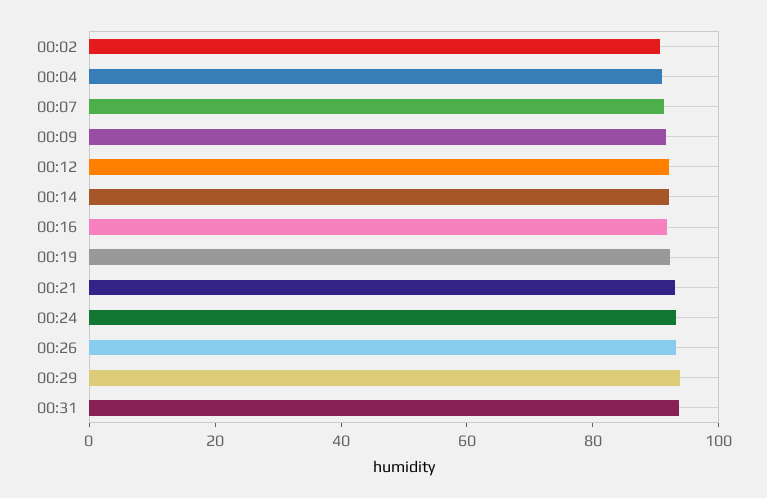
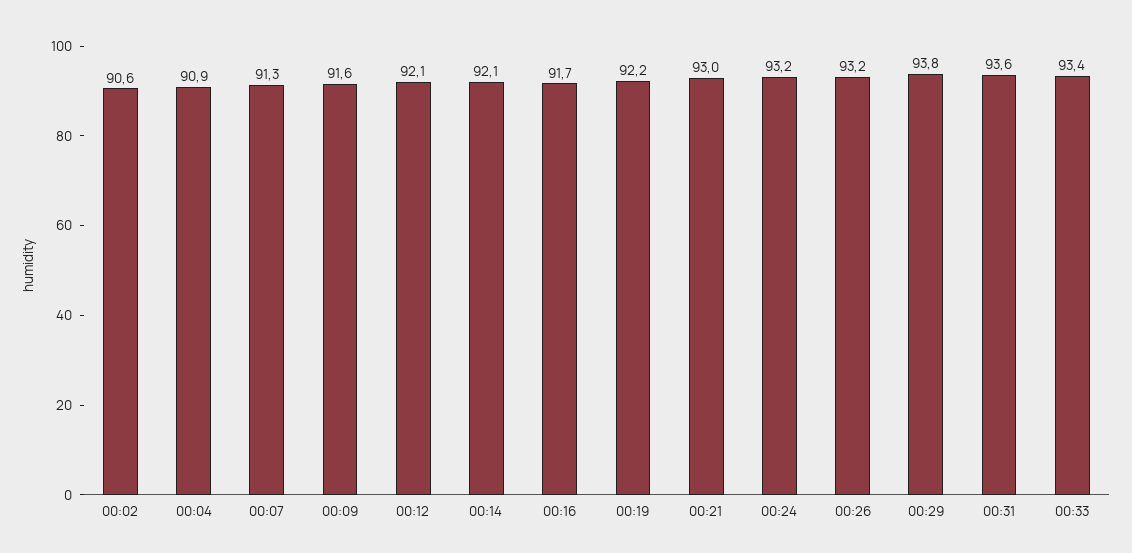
00:33: none -> 93.4

